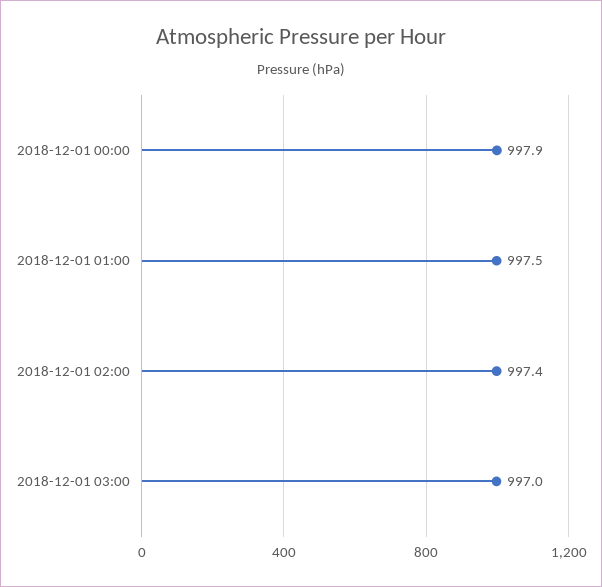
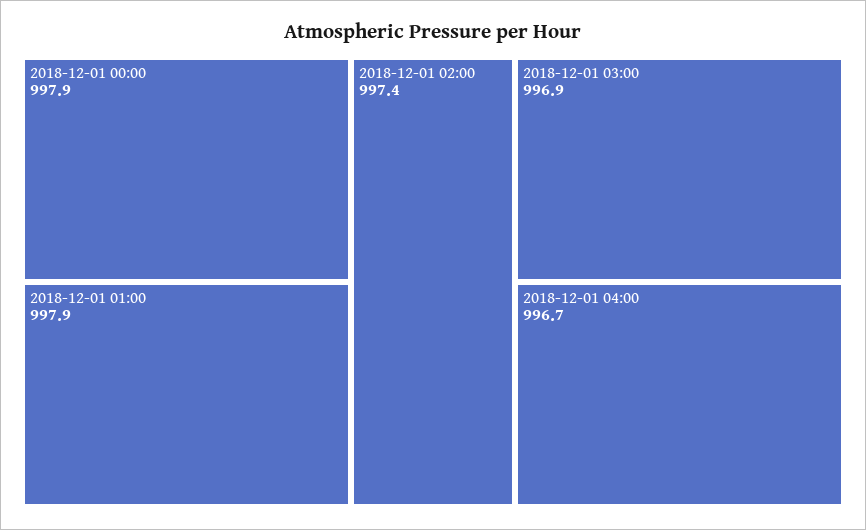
2018-12-01 01:00: 997.5 -> 997.9
2018-12-01 03:00: 997 -> 996.9
2018-12-01 04:00: none -> 996.7

